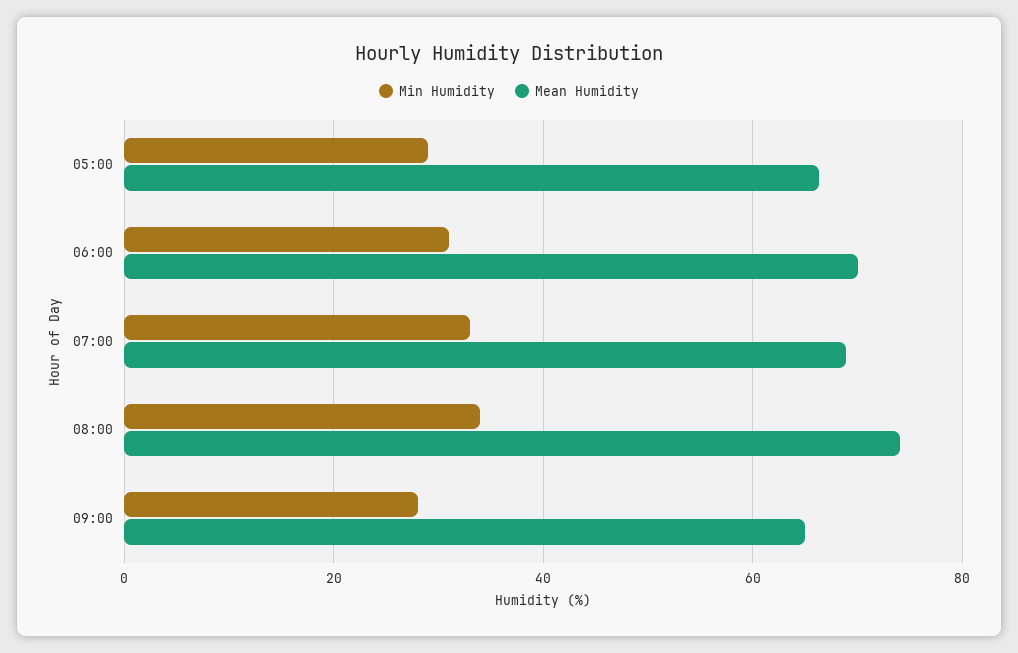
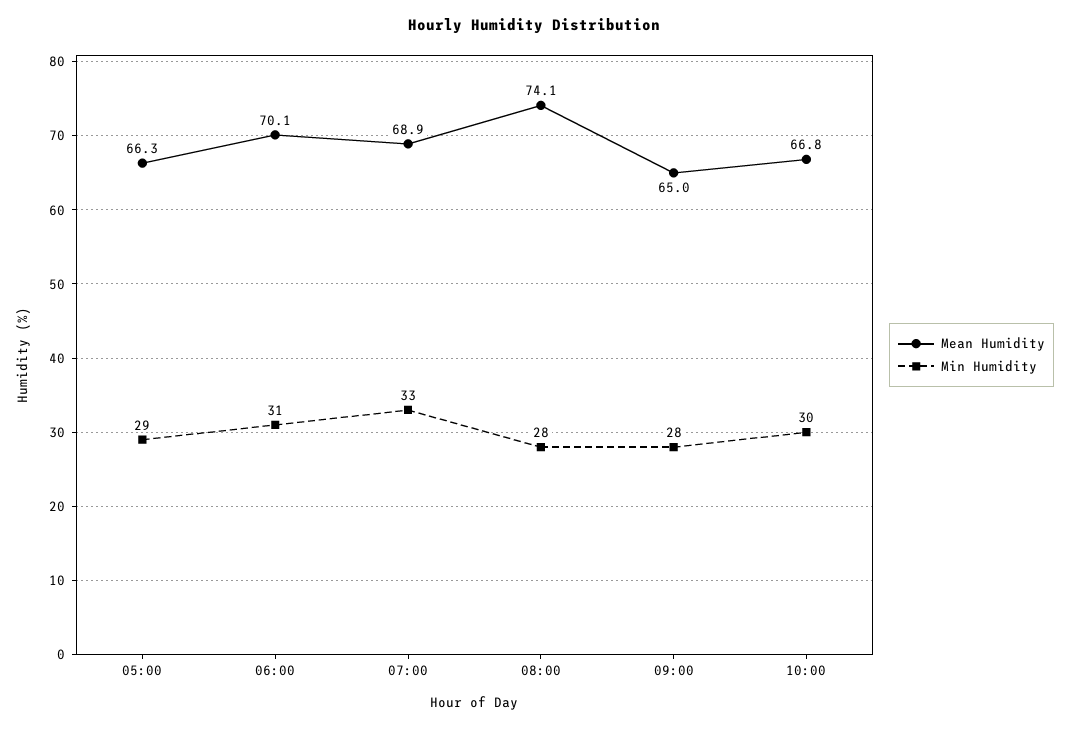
Min Humidity, 08:00: 34 -> 28
Mean Humidity, 10:00: none -> 66.8
Min Humidity, 10:00: none -> 30

